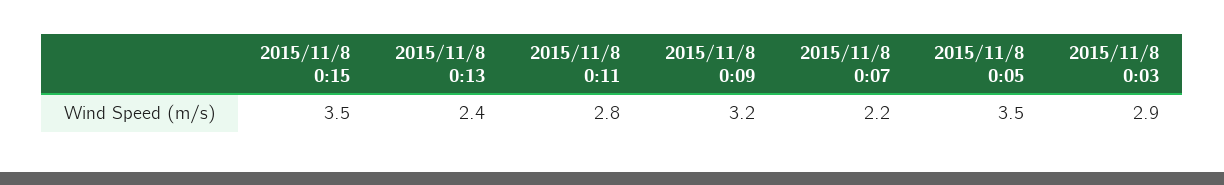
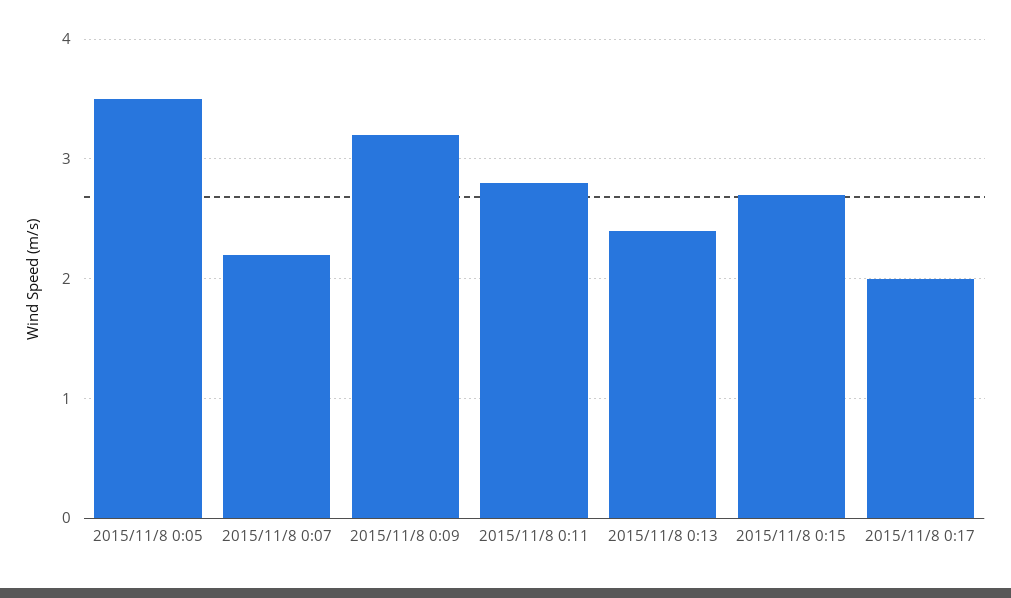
2015/11/8 0:15: 3.5 -> 2.7
2015/11/8 0:03: 2.9 -> none
2015/11/8 0:17: none -> 2

